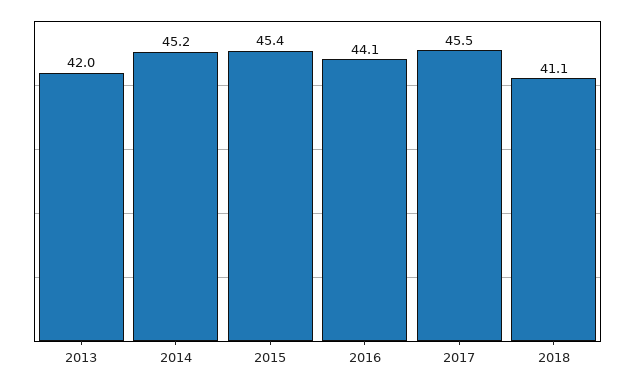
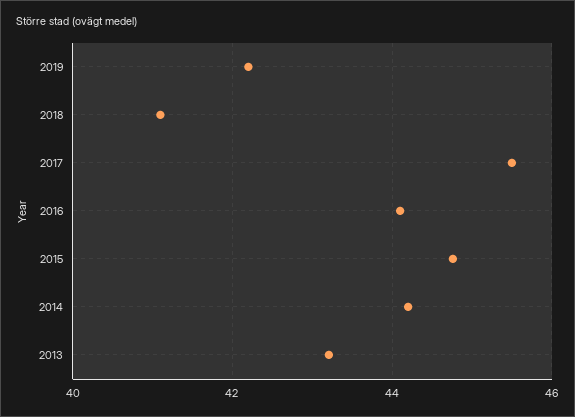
2013: 42 -> 43.2
2014: 45.2 -> 44.2
2015: 45.4 -> 44.8
2019: none -> 42.2

